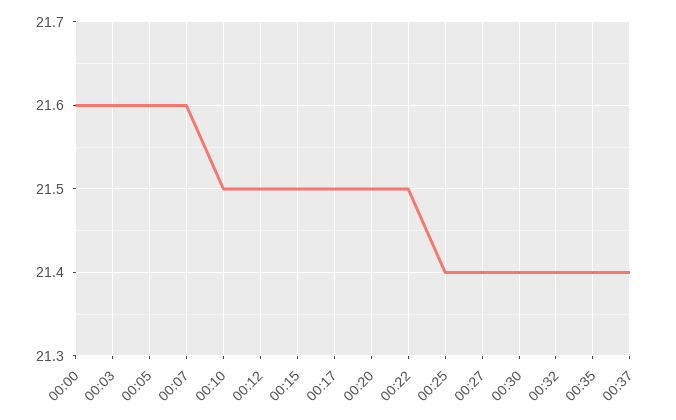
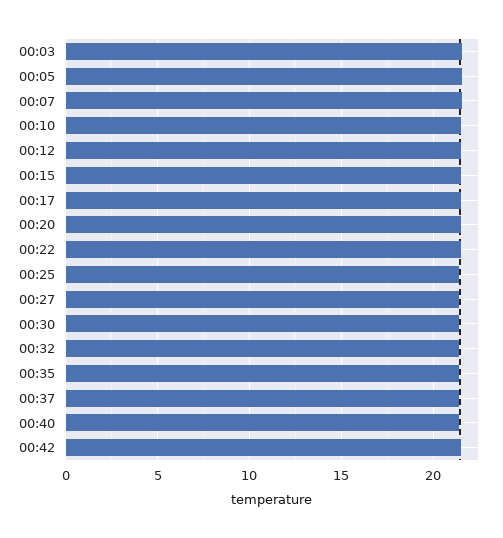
00:00: 21.6 -> none
00:40: none -> 21.5
00:42: none -> 21.5

